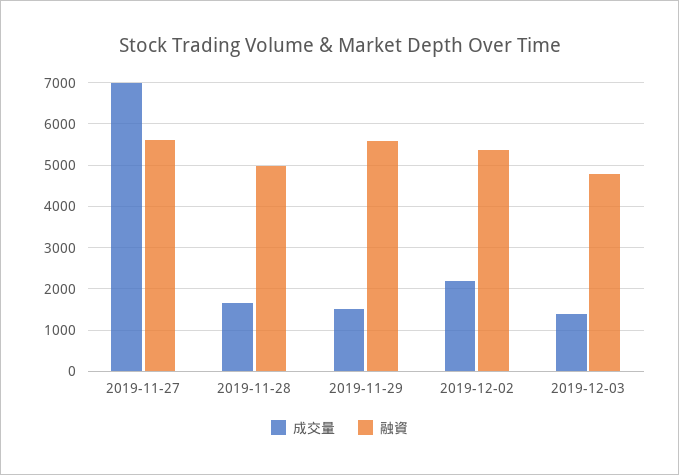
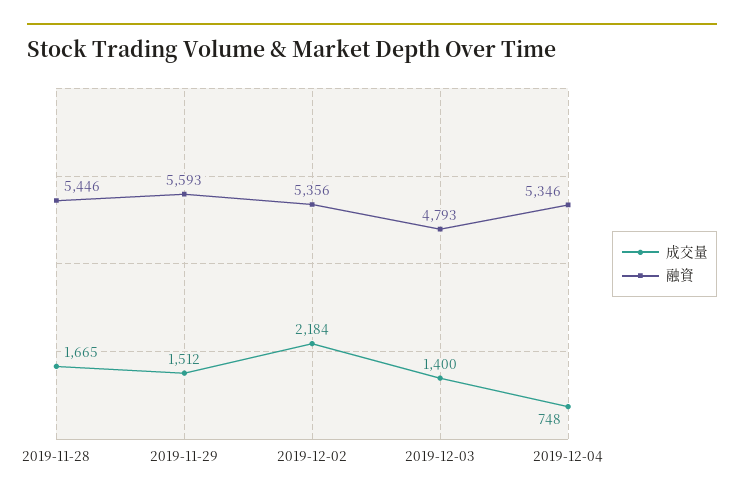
成交量, 2019-11-27: 7000 -> none
融資, 2019-11-27: 5600 -> none
融資, 2019-11-28: 5000 -> 5446
成交量, 2019-12-04: none -> 748
融資, 2019-12-04: none -> 5346

